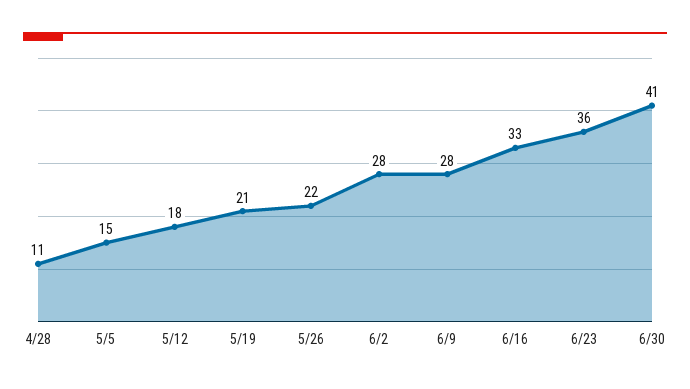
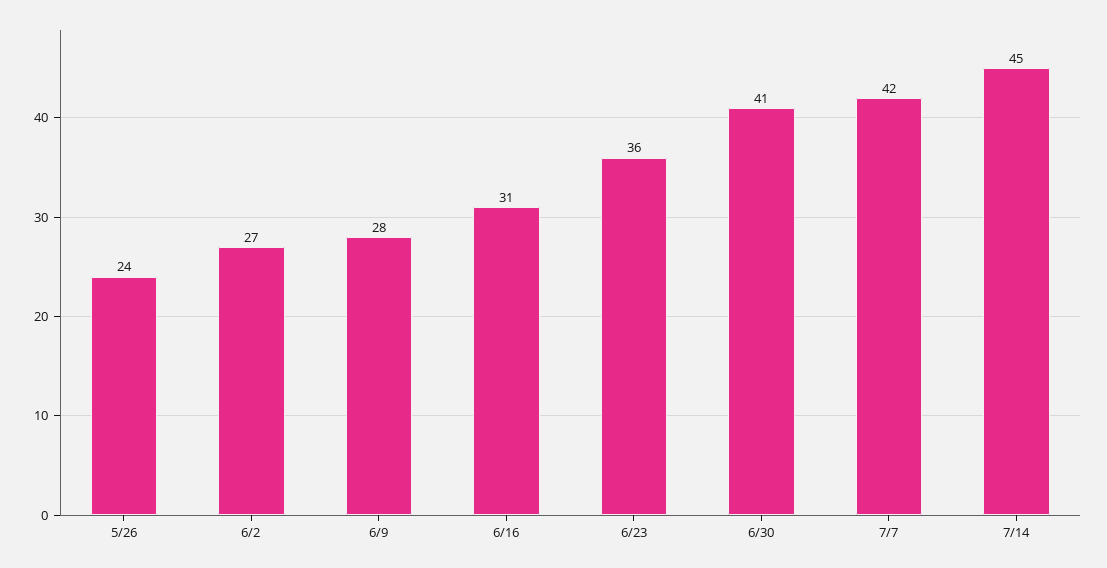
4/28: 11 -> none
5/5: 15 -> none
5/12: 18 -> none
5/19: 21 -> none
5/26: 22 -> 24
6/2: 28 -> 27
6/16: 33 -> 31
7/7: none -> 42
7/14: none -> 45

